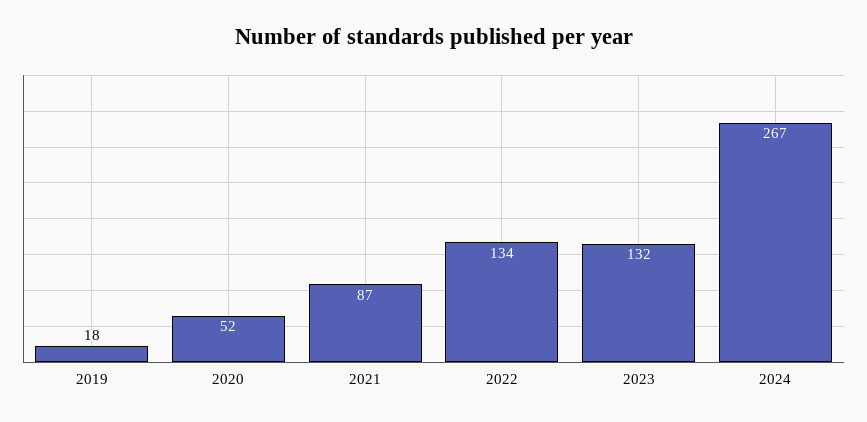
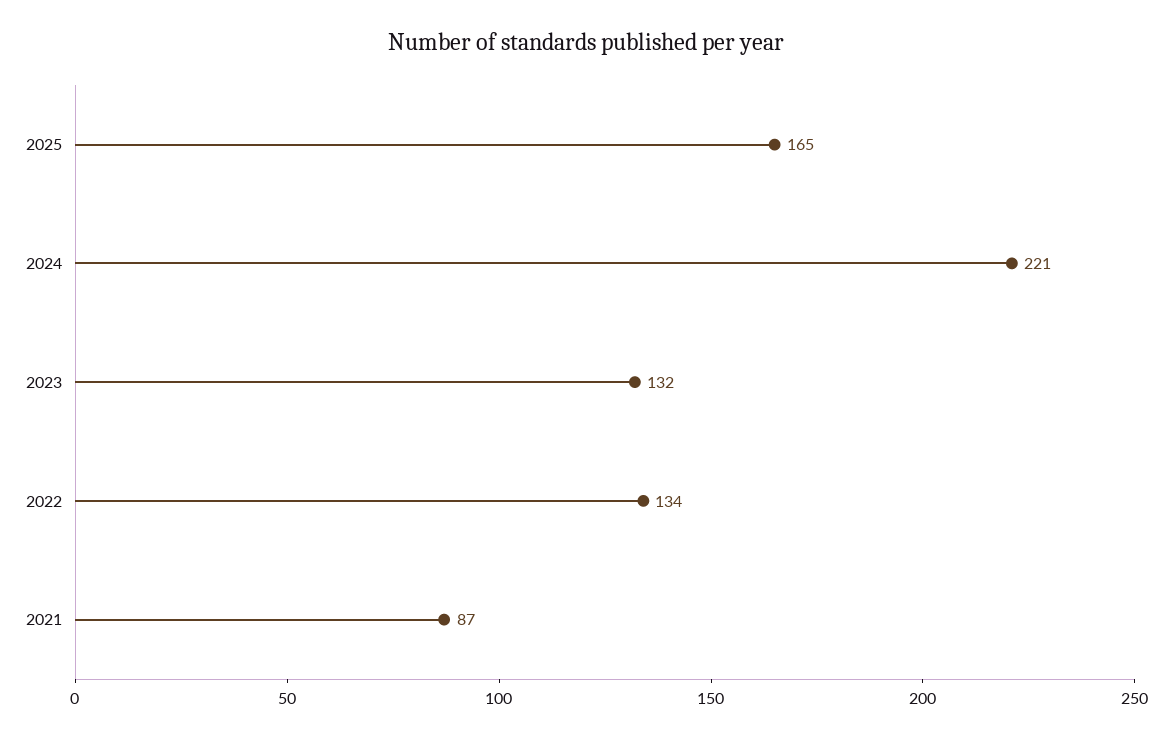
2019: 18 -> none
2020: 52 -> none
2024: 267 -> 221
2025: none -> 165

